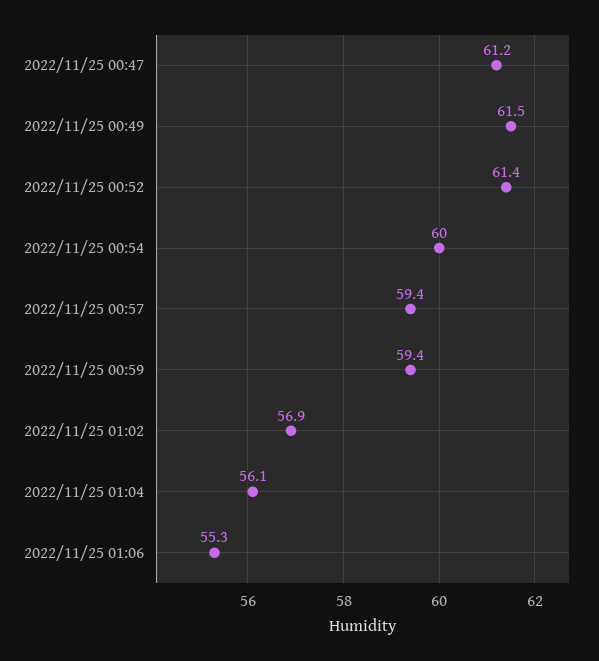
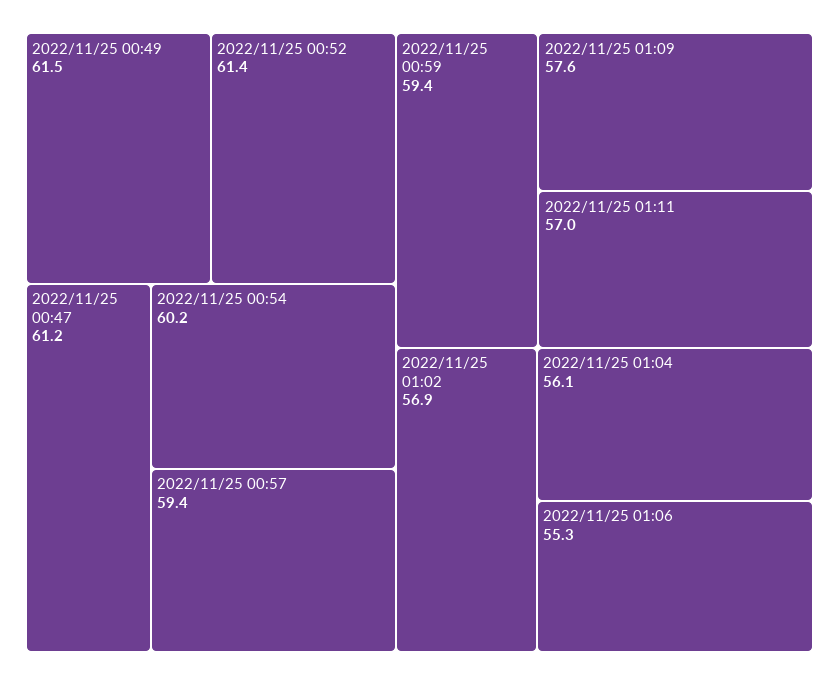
2022/11/25 00:54: 60 -> 60.2
2022/11/25 01:09: none -> 57.6
2022/11/25 01:11: none -> 57

